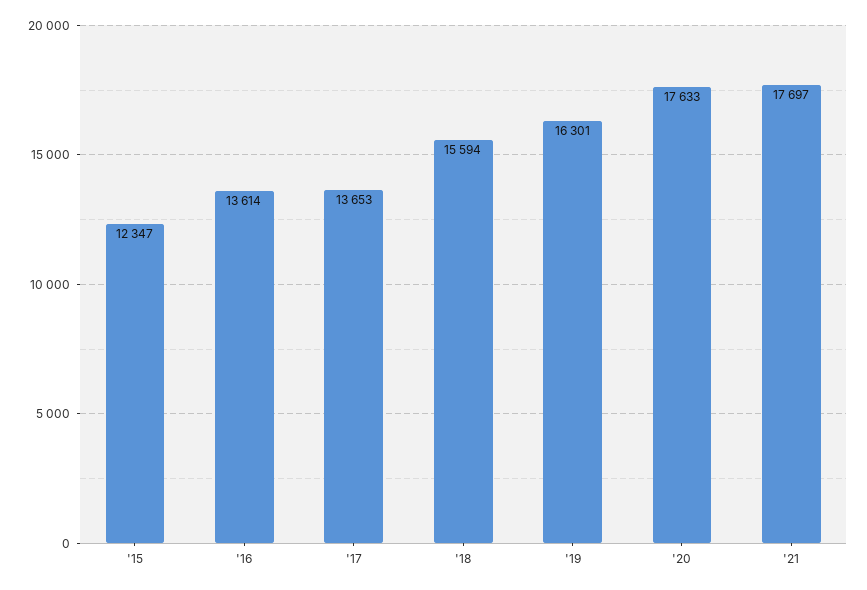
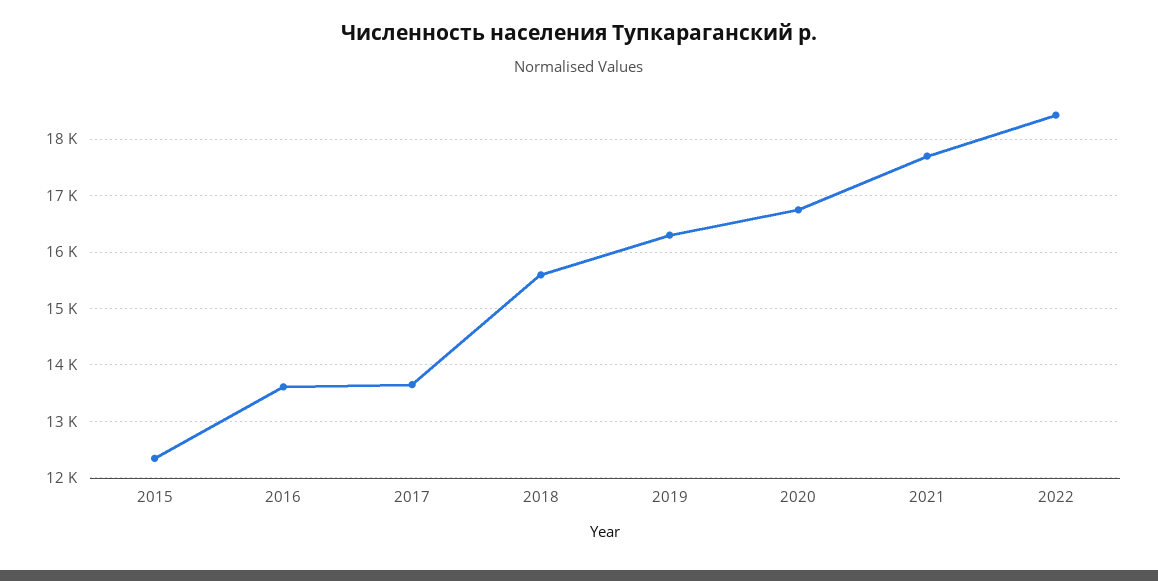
'20: 17633 -> 16800
2022: none -> 18400

